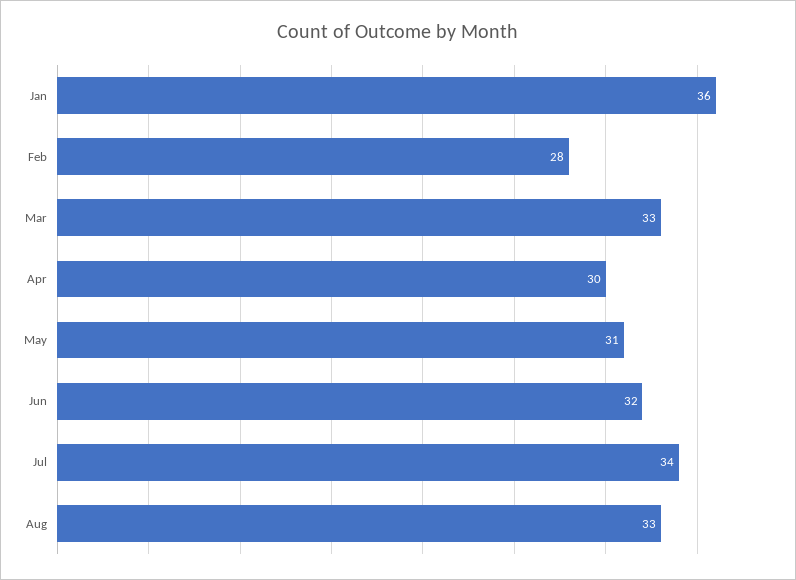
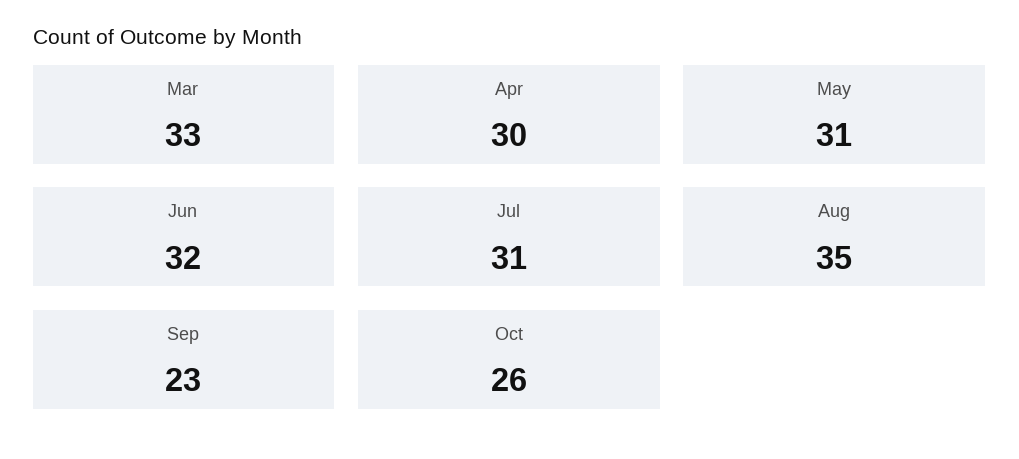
Jan: 36 -> none
Feb: 28 -> none
Jul: 34 -> 31
Aug: 33 -> 35
Sep: none -> 23
Oct: none -> 26

